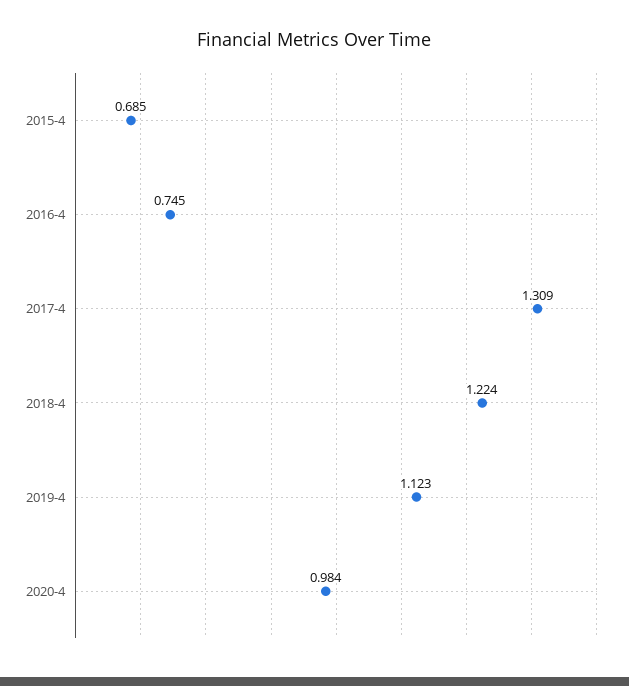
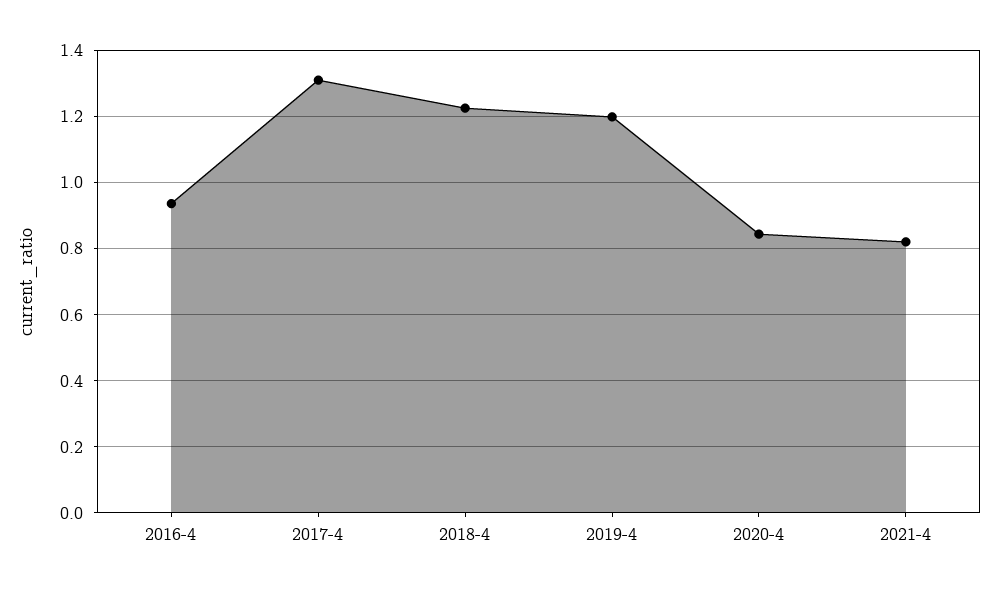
2015-4: 0.685 -> none
2016-4: 0.745 -> 0.94
2019-4: 1.123 -> 1.2
2020-4: 0.984 -> 0.84
2021-4: none -> 0.82

